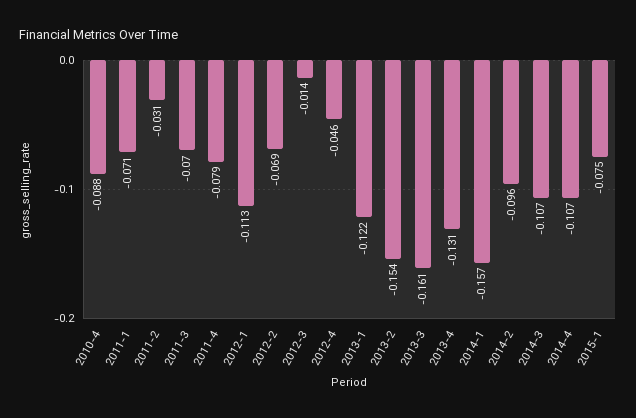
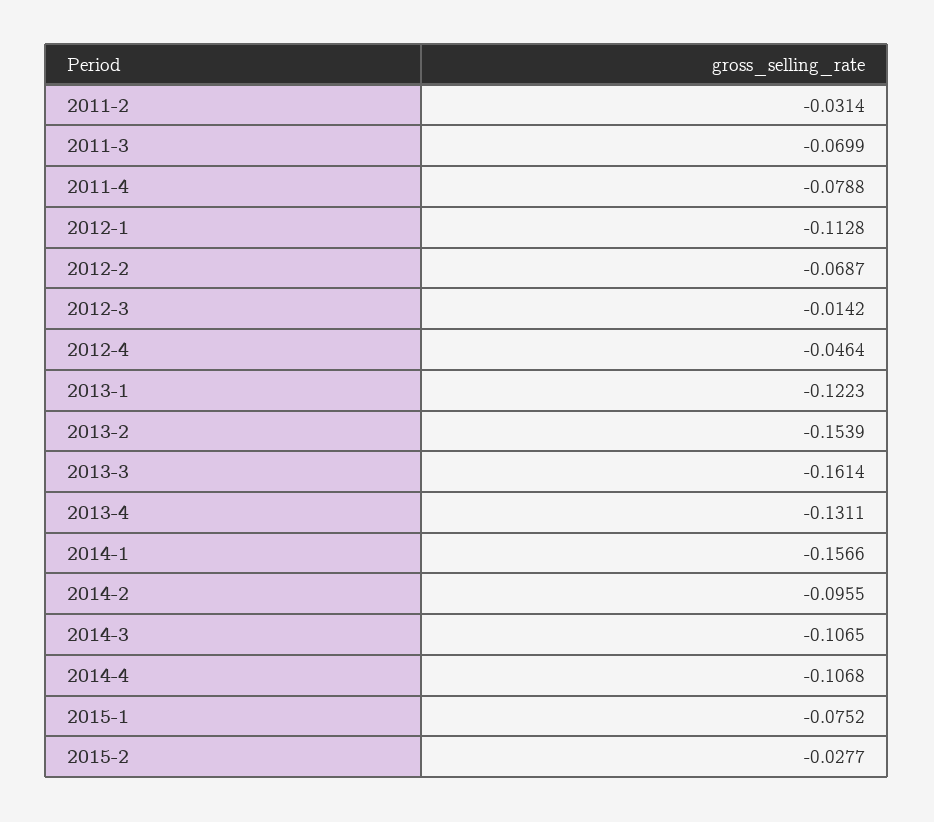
2010-4: -0.088 -> none
2011-1: -0.071 -> none
2015-2: none -> -0.0277

